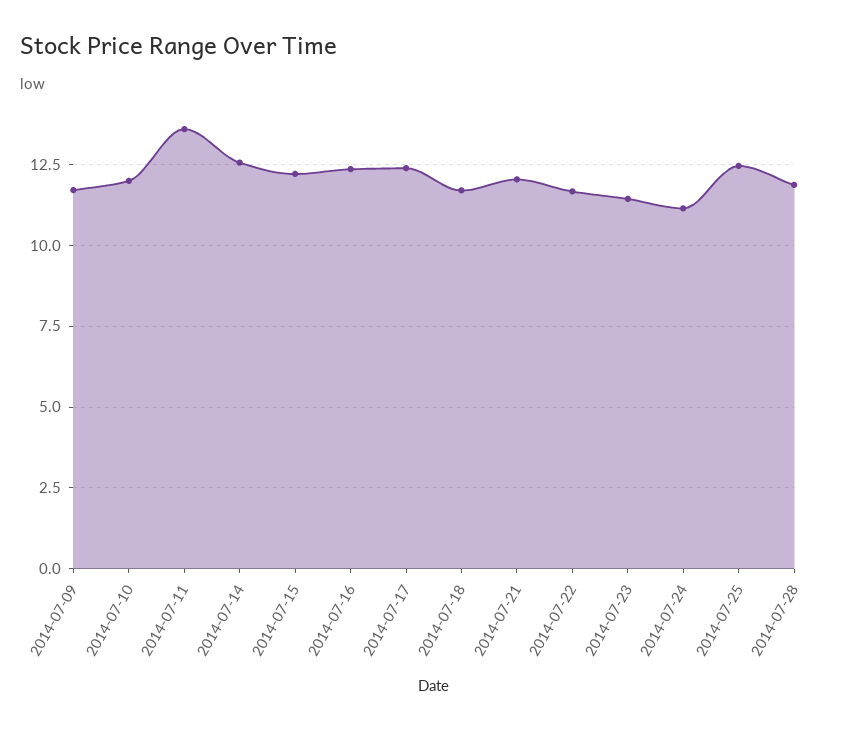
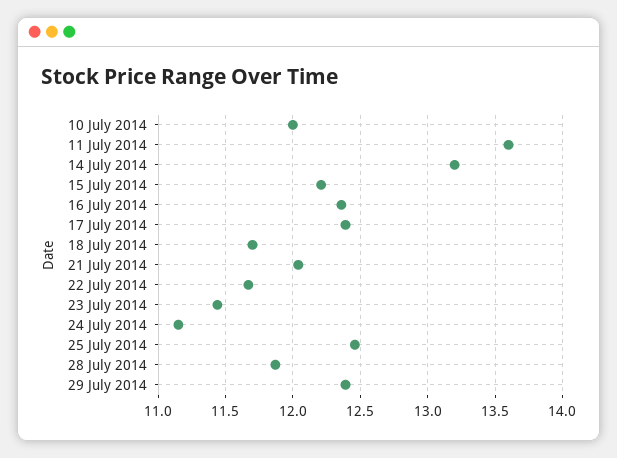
2014-07-09: 11.75 -> none
2014-07-14: 12.5 -> 13.2
29 July 2014: none -> 12.4

